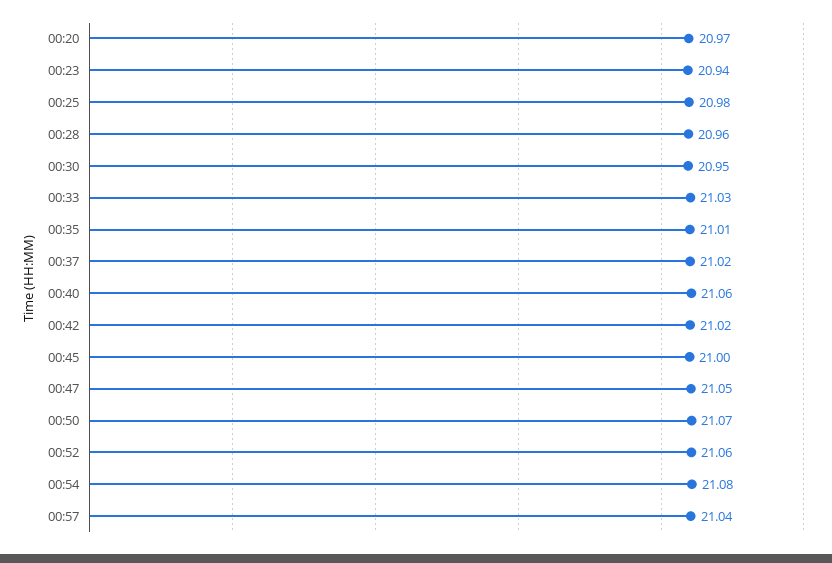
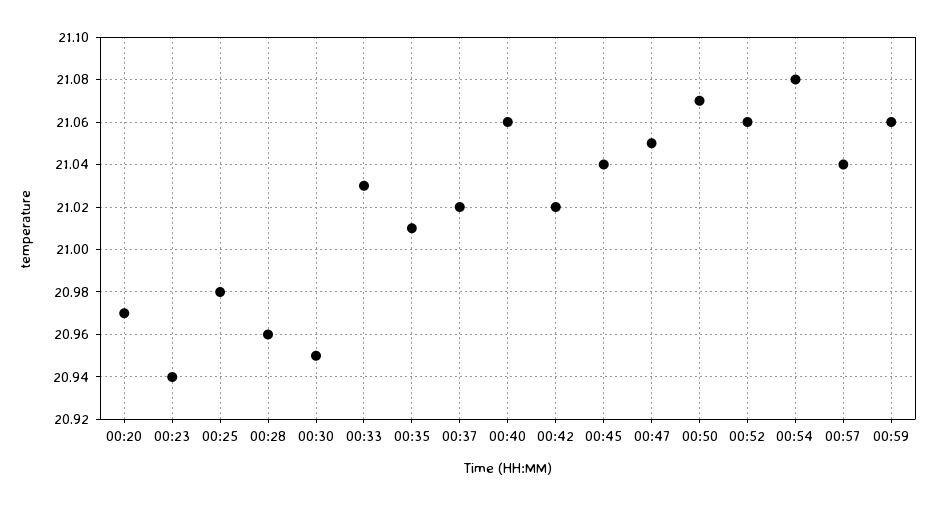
00:45: 21 -> 21.04
00:59: none -> 21.06

